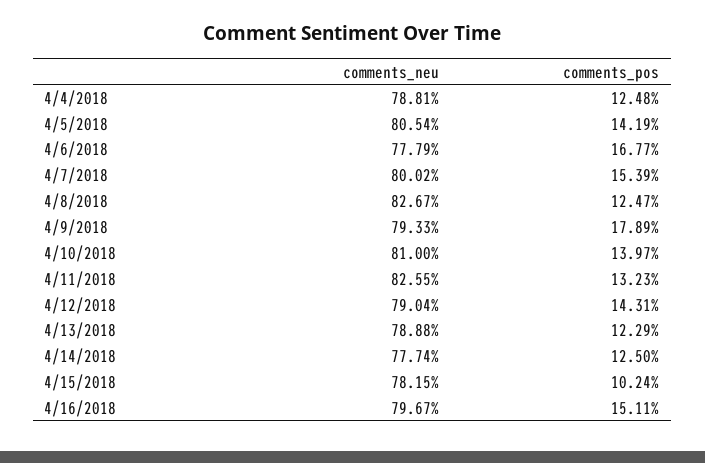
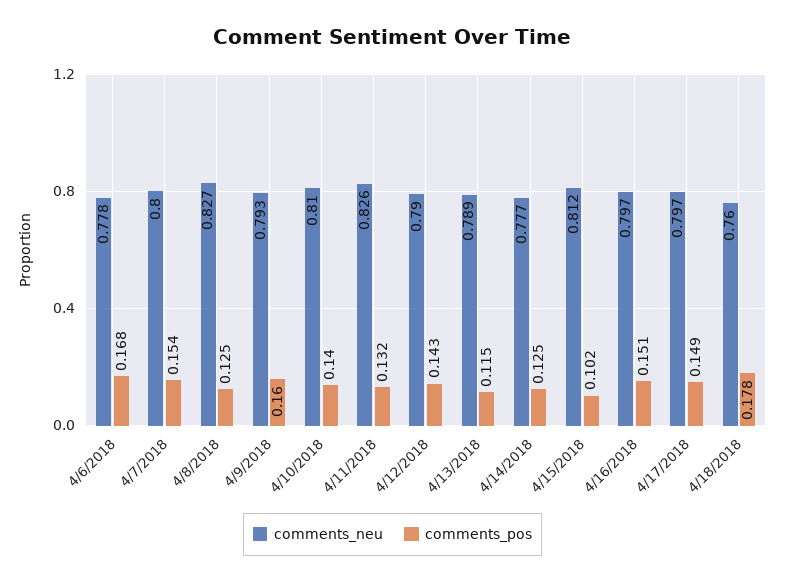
comments_neu, 4/4/2018: 0.7881 -> none
comments_pos, 4/4/2018: 0.1248 -> none
comments_neu, 4/5/2018: 0.8054 -> none
comments_pos, 4/5/2018: 0.1419 -> none
comments_pos, 4/9/2018: 0.1789 -> 0.16
comments_pos, 4/13/2018: 0.1229 -> 0.115
comments_neu, 4/15/2018: 0.7815 -> 0.812
comments_neu, 4/17/2018: none -> 0.797
comments_pos, 4/17/2018: none -> 0.149
comments_neu, 4/18/2018: none -> 0.76
comments_pos, 4/18/2018: none -> 0.178

